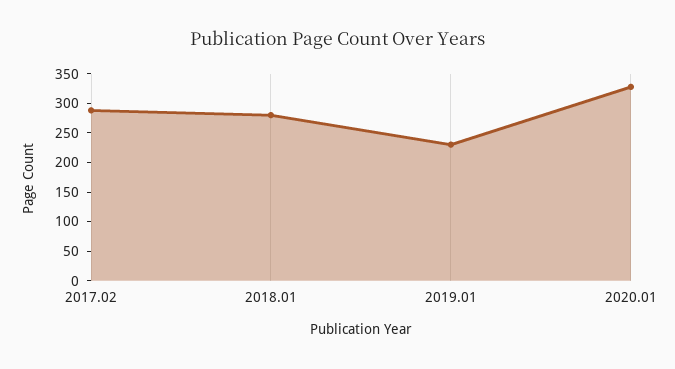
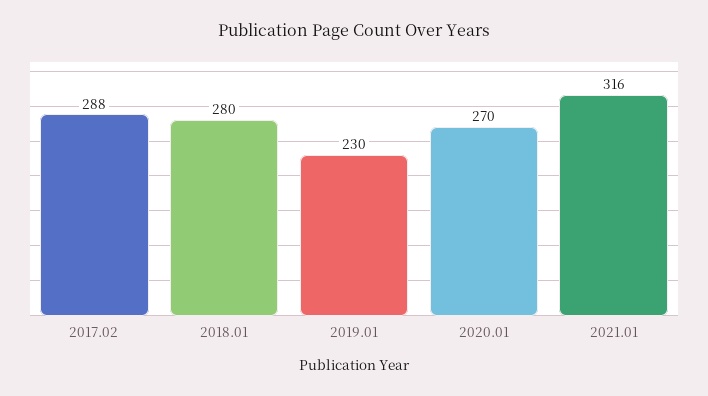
2020.01: 325 -> 270
2021.01: none -> 316

